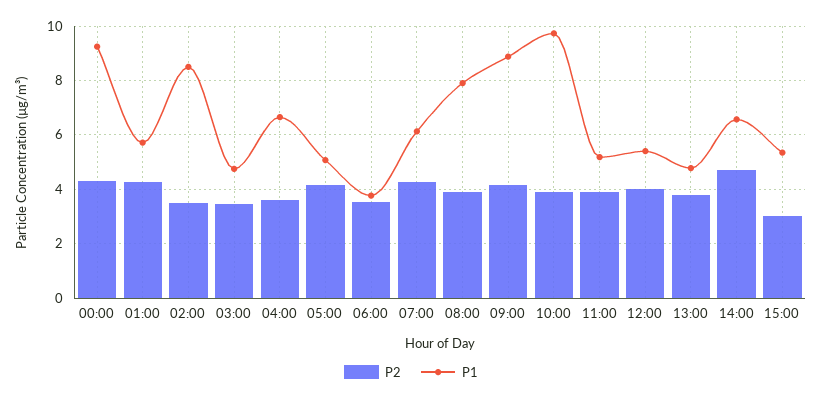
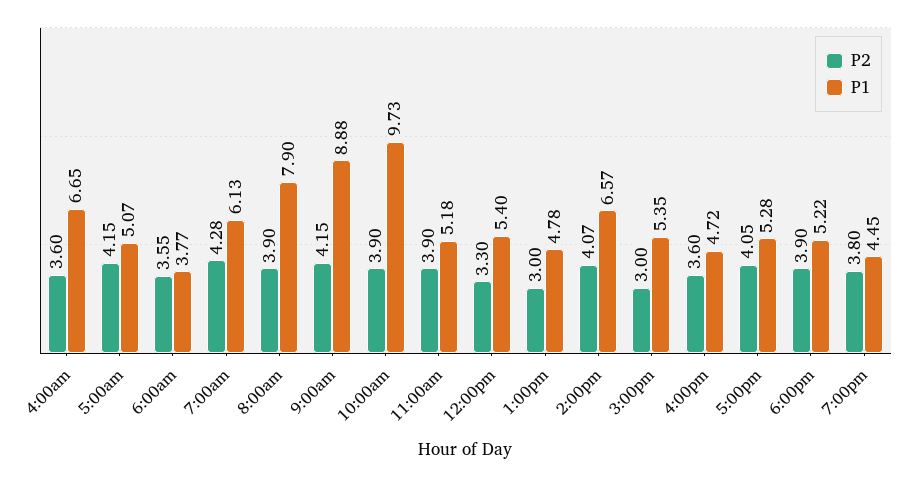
P2, 00:00: 4.25 -> none
P1, 00:00: 9.25 -> none
P2, 01:00: 4.25 -> none
P1, 01:00: 5.75 -> none
P2, 02:00: 3.5 -> none
P1, 02:00: 8.5 -> none
P2, 03:00: 3.5 -> none
P1, 03:00: 4.75 -> none
P2, 12:00: 4 -> 3.3
P2, 13:00: 3.75 -> 3
P2, 14:00: 4.75 -> 4.07
P2, 4:00pm: none -> 3.6
P1, 4:00pm: none -> 4.72
P2, 5:00pm: none -> 4.05
P1, 5:00pm: none -> 5.28
P2, 6:00pm: none -> 3.9
P1, 6:00pm: none -> 5.22
P2, 7:00pm: none -> 3.8
P1, 7:00pm: none -> 4.45

